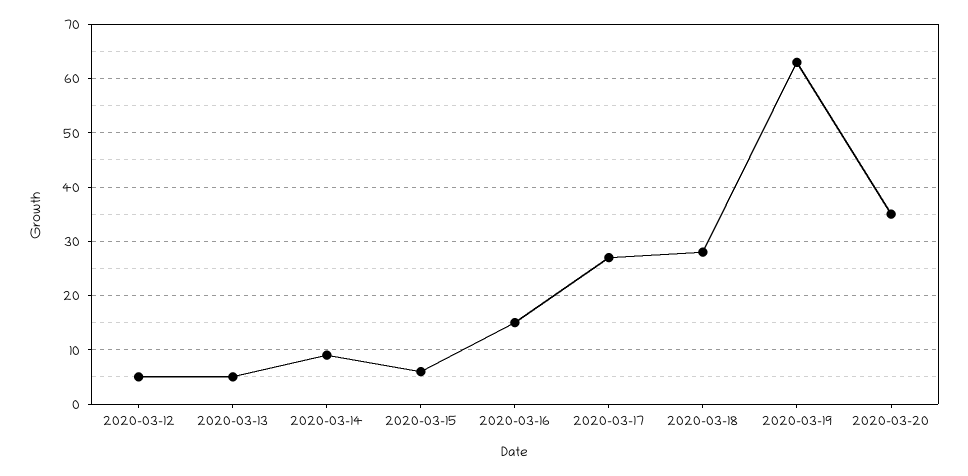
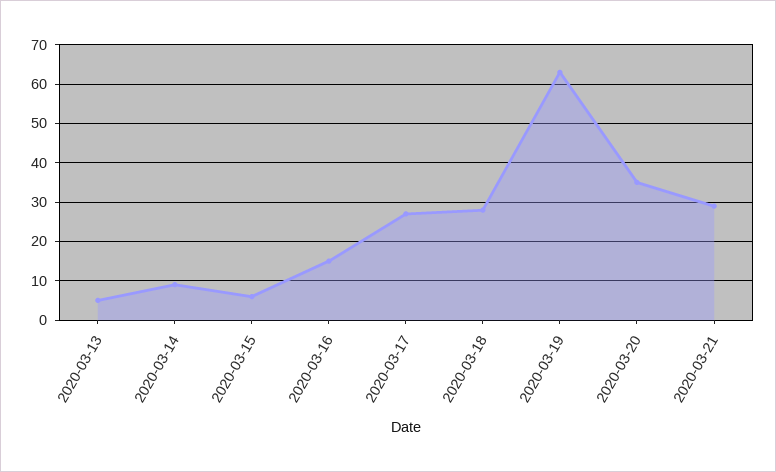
2020-03-12: 5 -> none
2020-03-21: none -> 30

